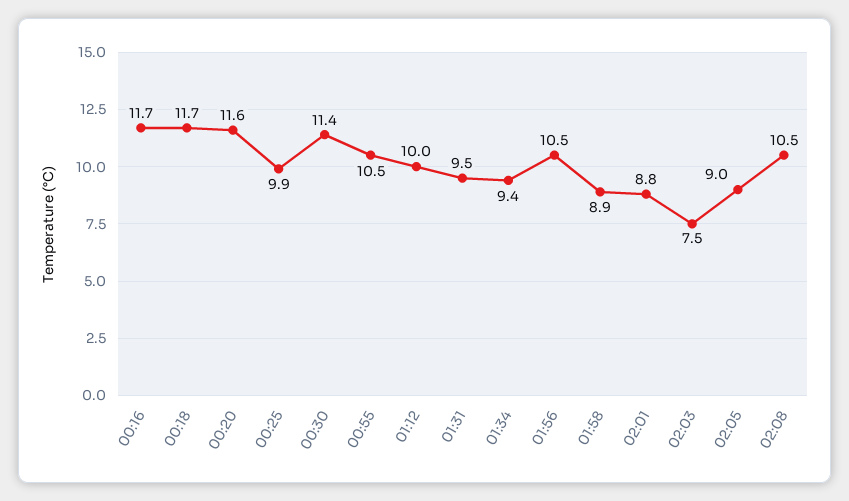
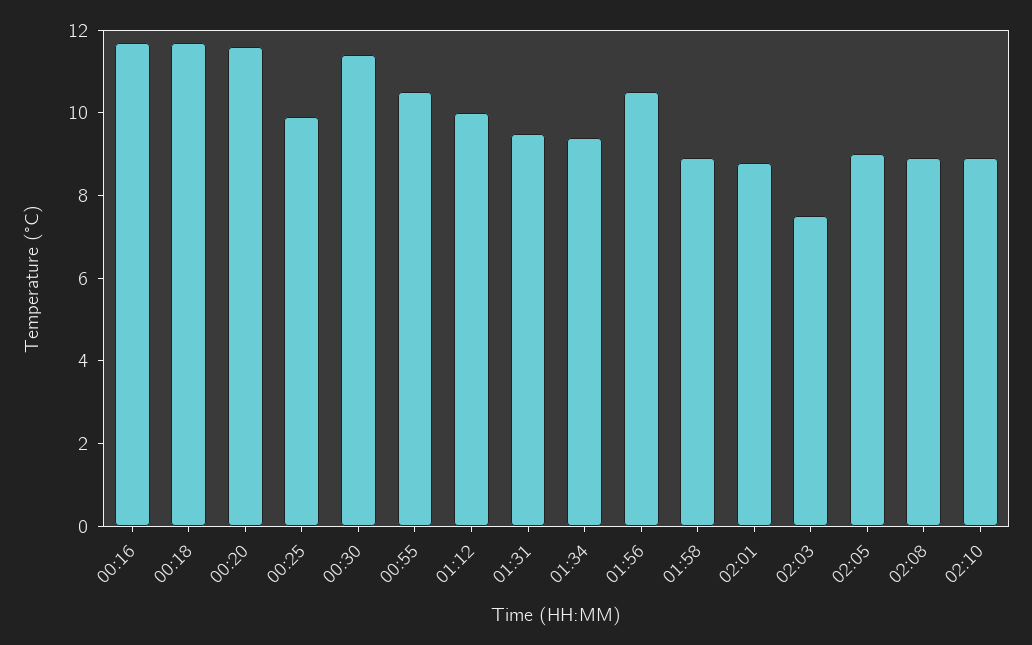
02:08: 10.5 -> 9
02:10: none -> 9

